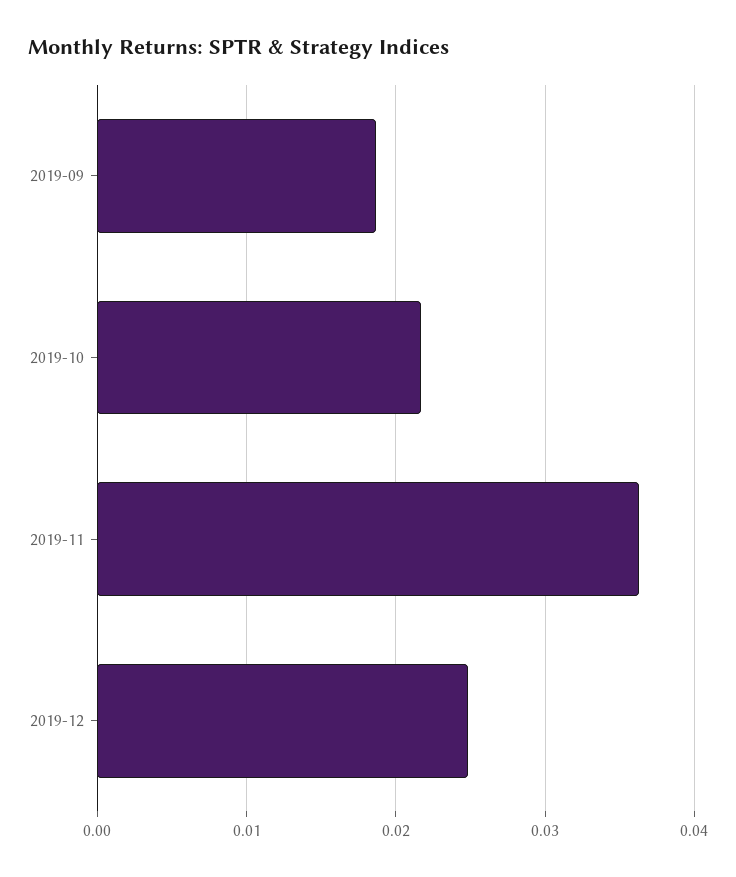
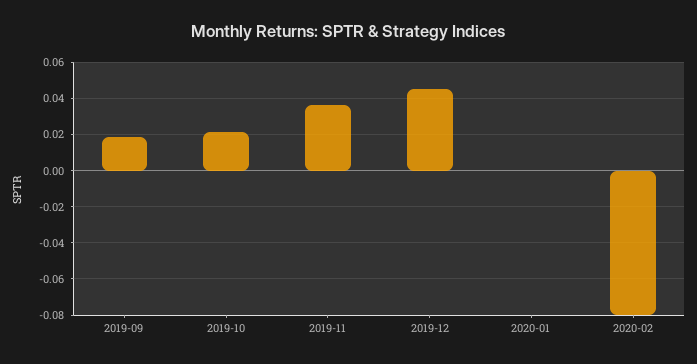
2019-12: 0.025 -> 0.045
2020-01: none -> 0
2020-02: none -> -0.08

